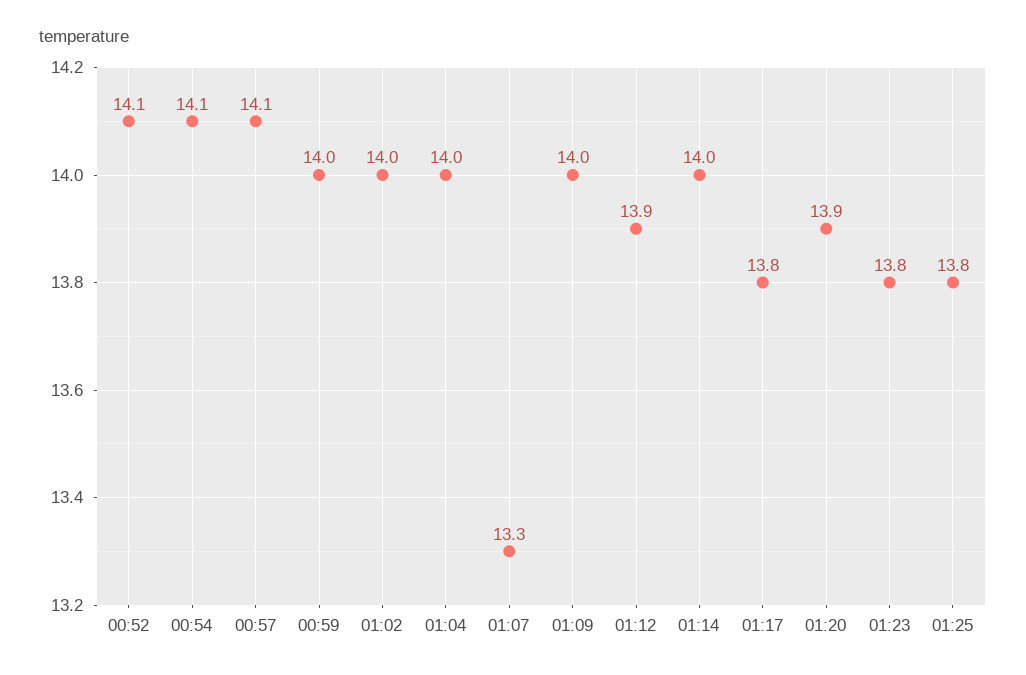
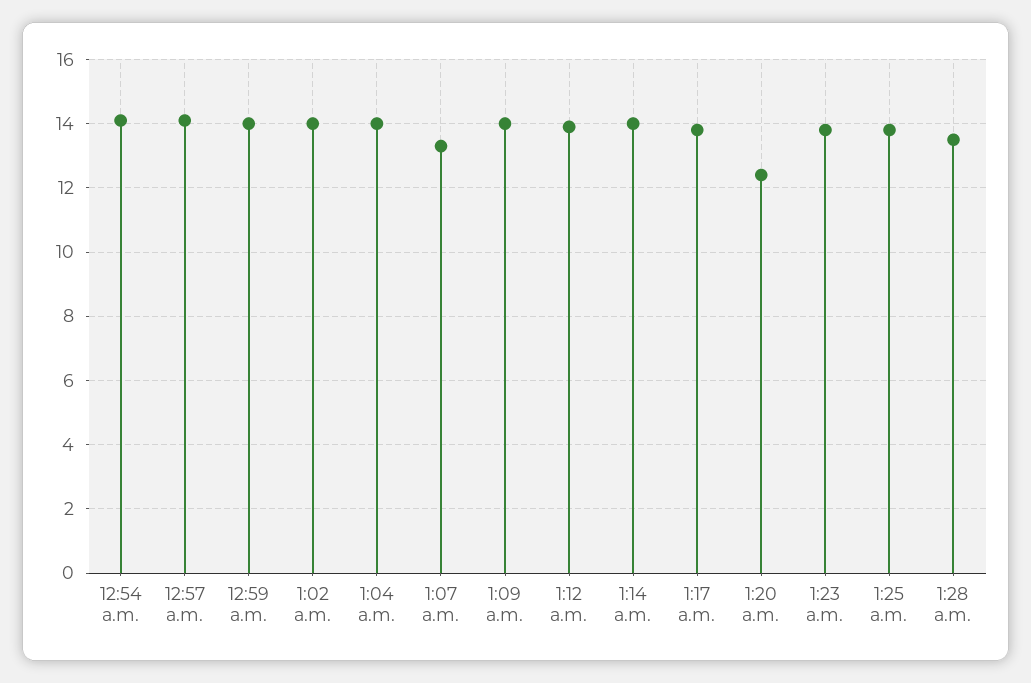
00:52: 14.1 -> none
01:20: 13.9 -> 12.5
1:28 a.m.: none -> 13.5

